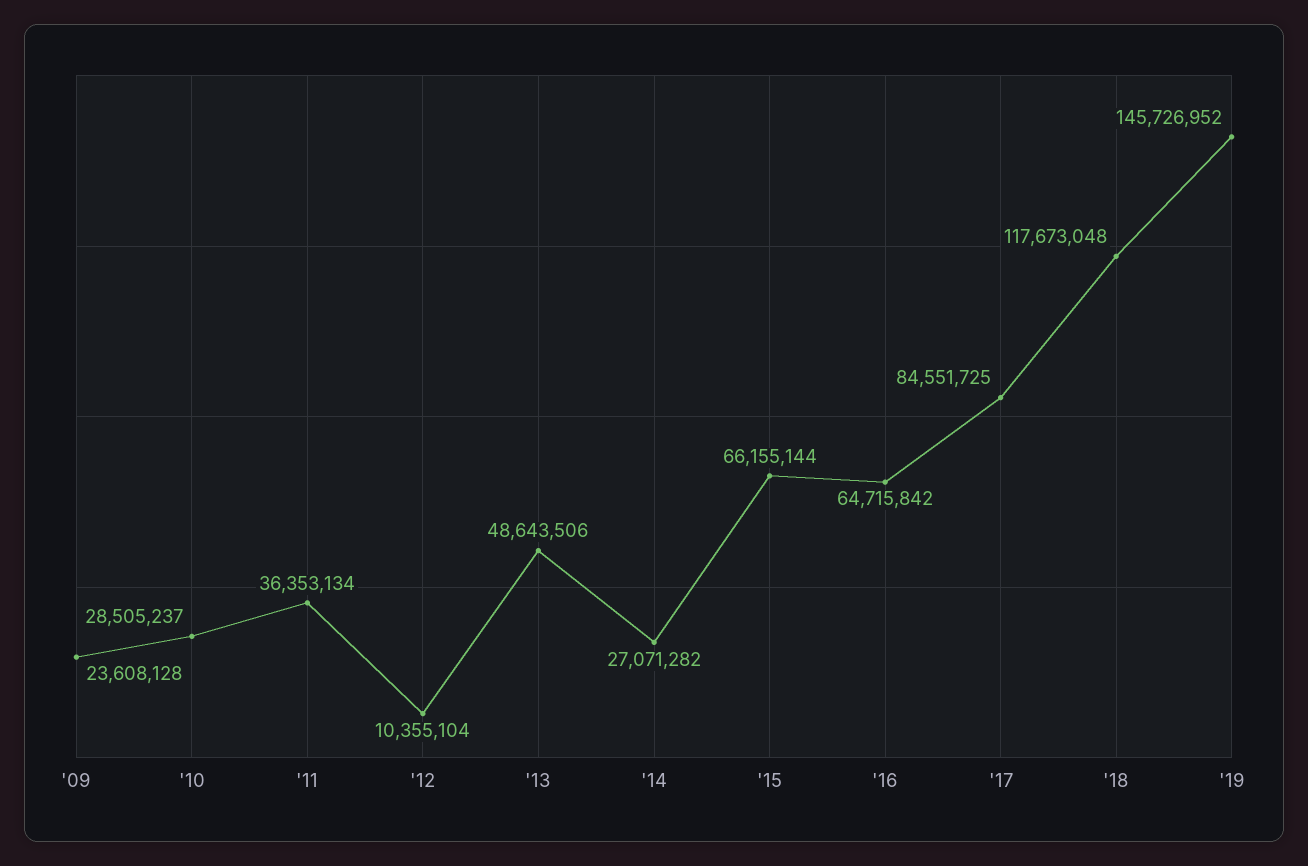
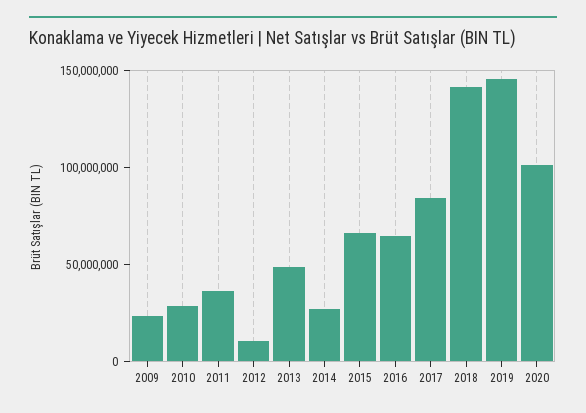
'18: 117673048 -> 140000000
2020: none -> 100000000

